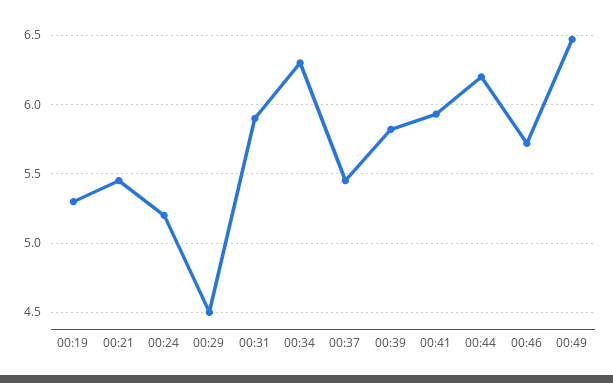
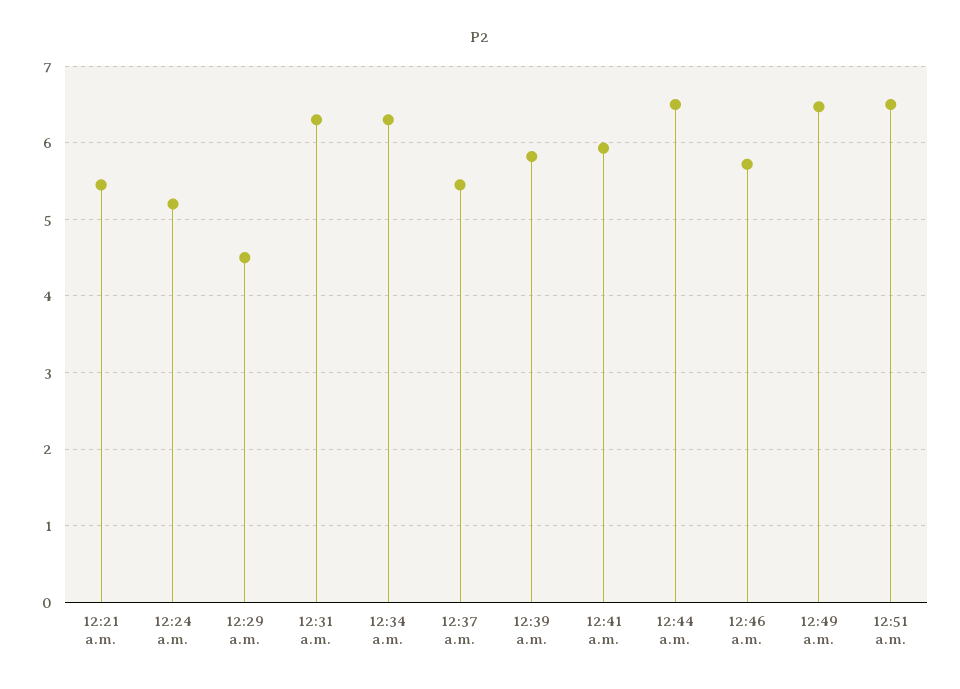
00:19: 5.3 -> none
00:31: 5.9 -> 6.3
00:44: 6.2 -> 6.5
12:51 a.m.: none -> 6.5

